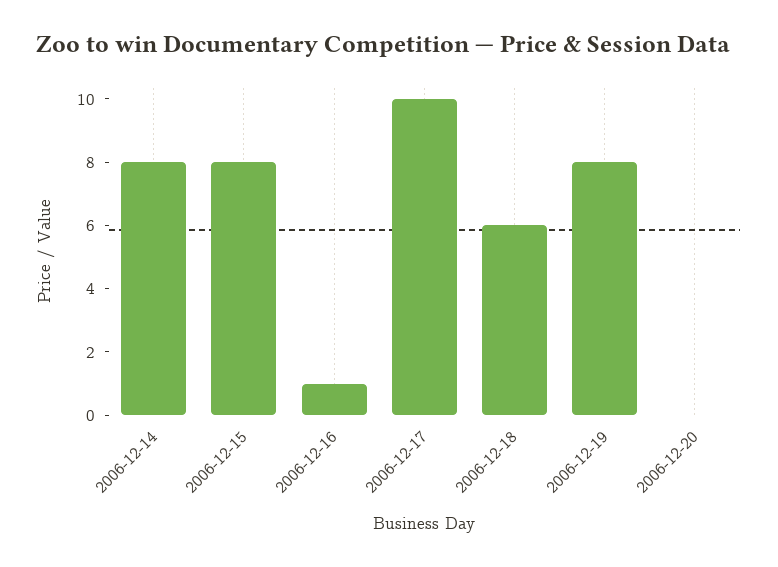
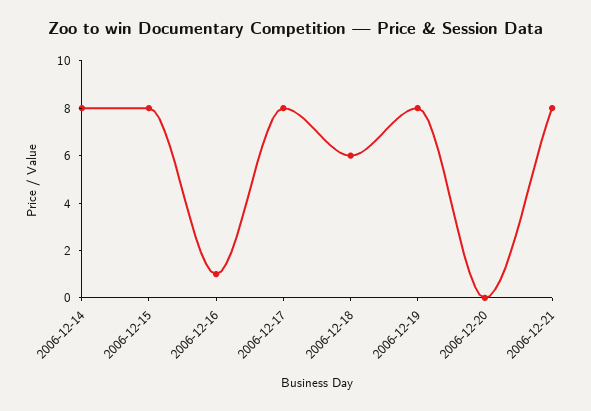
2006-12-17: 10 -> 8
2006-12-21: none -> 8

